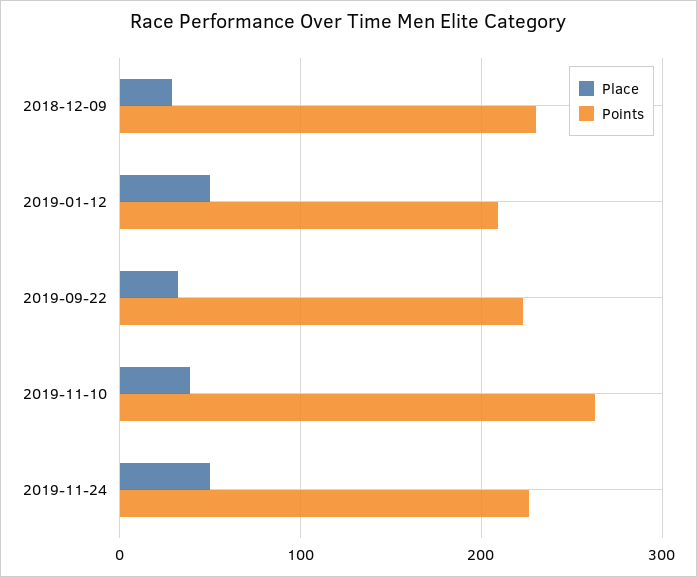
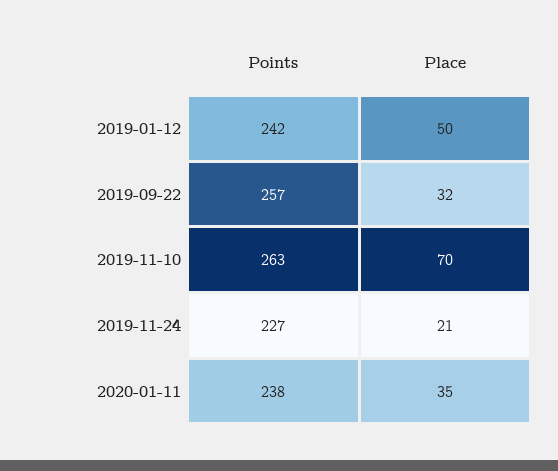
Place, 2018-12-09: 30 -> none
Points, 2018-12-09: 230 -> none
Points, 2019-01-12: 210 -> 242
Points, 2019-09-22: 220 -> 257
Place, 2019-11-10: 40 -> 70
Place, 2019-11-24: 50 -> 21
Points, 2020-01-11: none -> 238
Place, 2020-01-11: none -> 35

